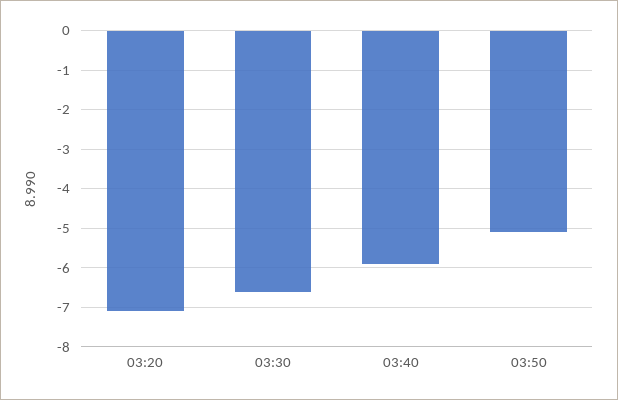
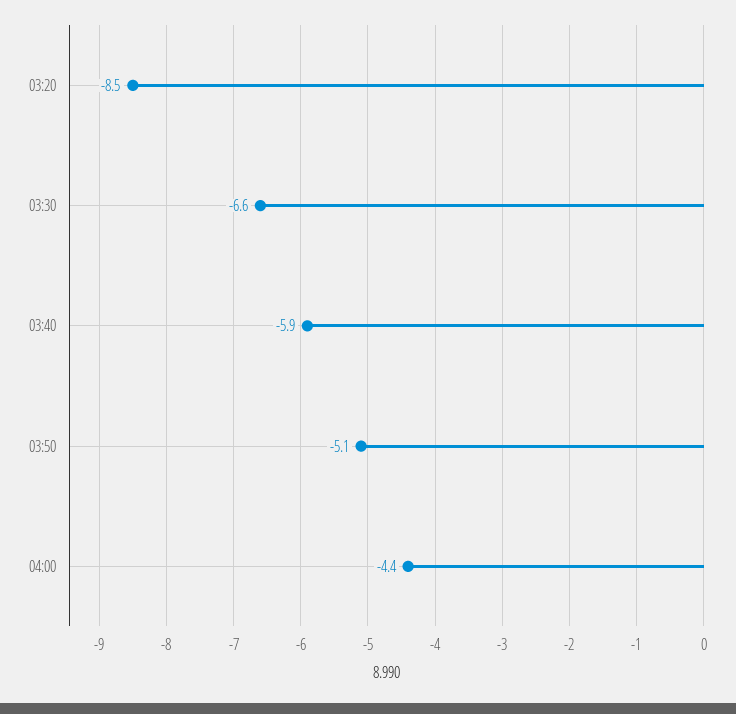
03:20: -7 -> -8.5
04:00: none -> -4.4

